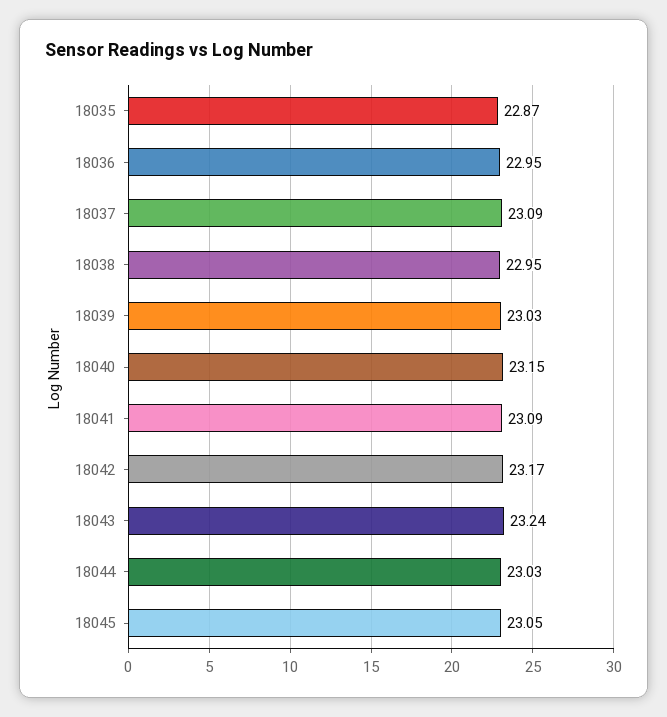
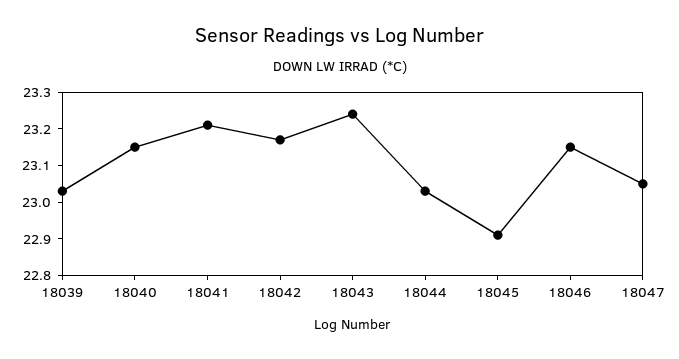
18035: 22.87 -> none
18036: 22.95 -> none
18037: 23.09 -> none
18038: 22.95 -> none
18041: 23.09 -> 23.2
18045: 23.05 -> 22.9
18046: none -> 23.15
18047: none -> 23.05

